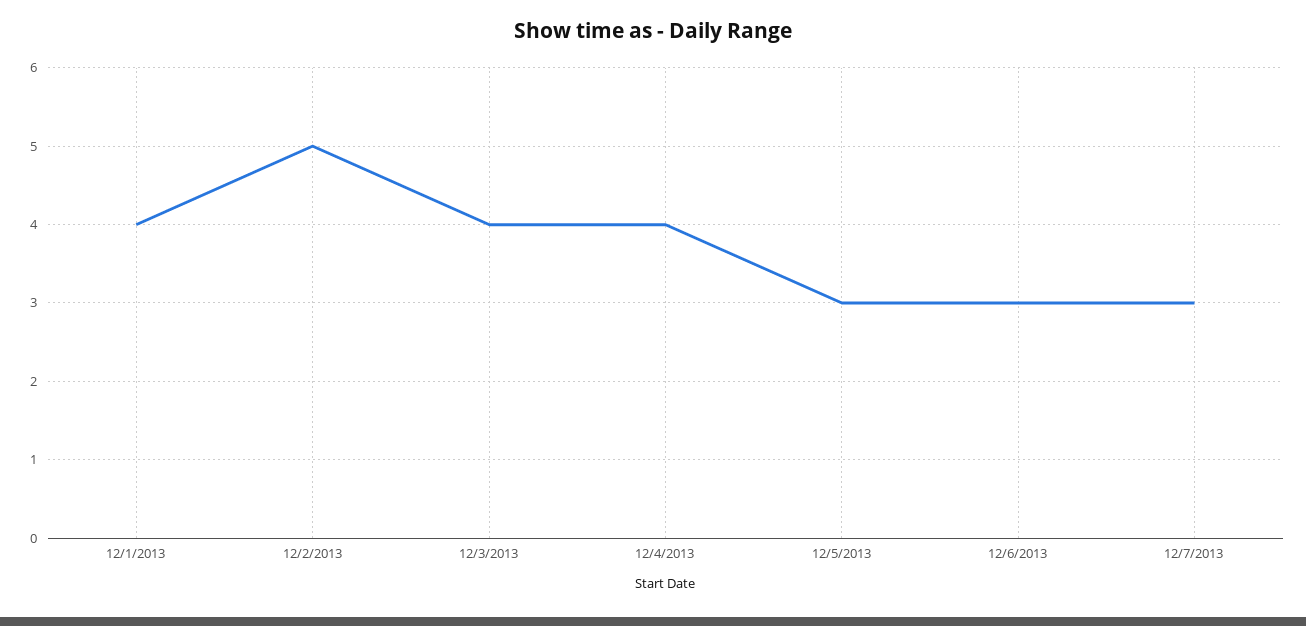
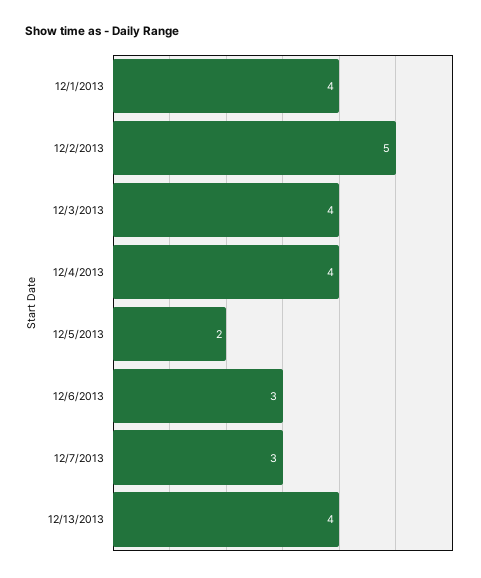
12/5/2013: 3 -> 2
12/13/2013: none -> 4

